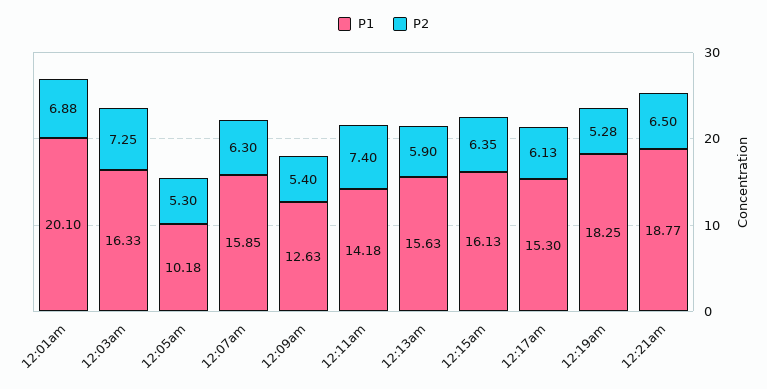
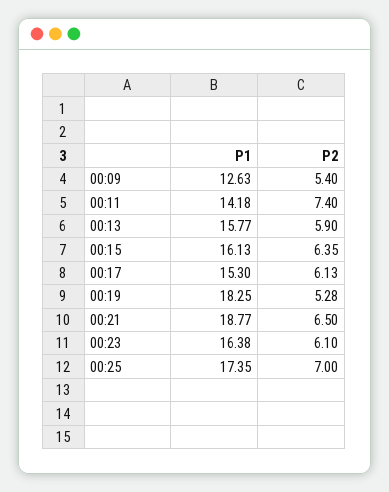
P1, 12:01am: 20.1 -> none
P2, 12:01am: 6.88 -> none
P1, 12:03am: 16.33 -> none
P2, 12:03am: 7.25 -> none
P1, 12:05am: 10.18 -> none
P2, 12:05am: 5.3 -> none
P1, 12:07am: 15.85 -> none
P2, 12:07am: 6.3 -> none
P1, 12:13am: 15.63 -> 15.77
P1, 00:23: none -> 16.38
P2, 00:23: none -> 6.1
P1, 00:25: none -> 17.35
P2, 00:25: none -> 7

